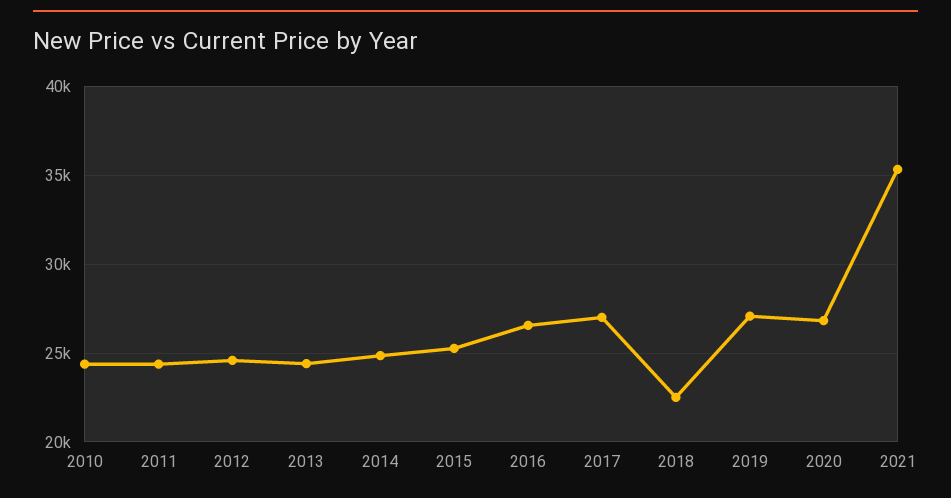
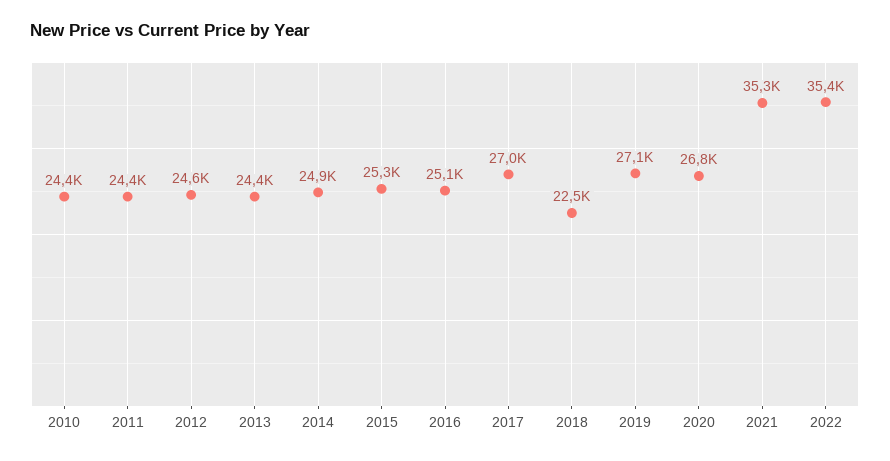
2016: 26500 -> 25100
2022: none -> 35400

